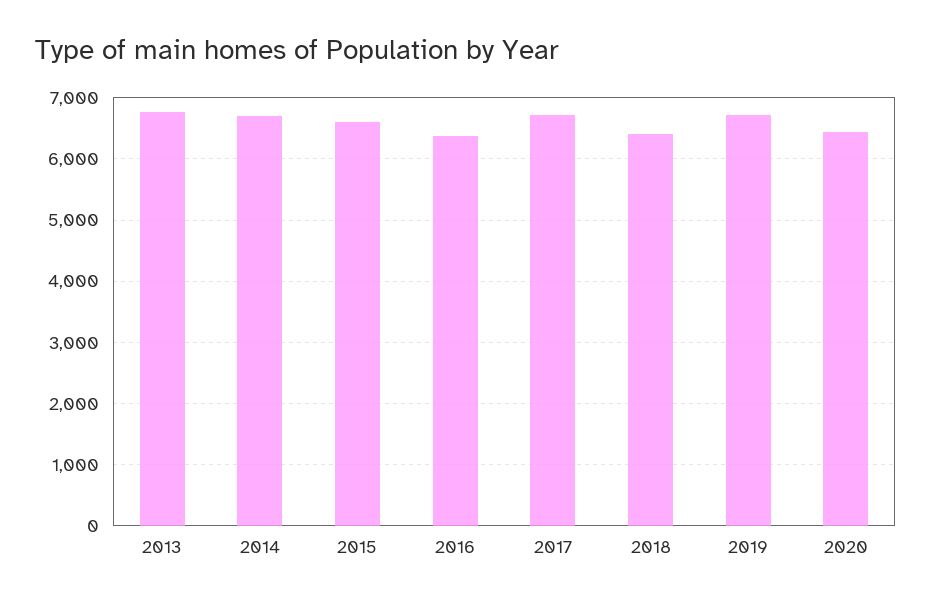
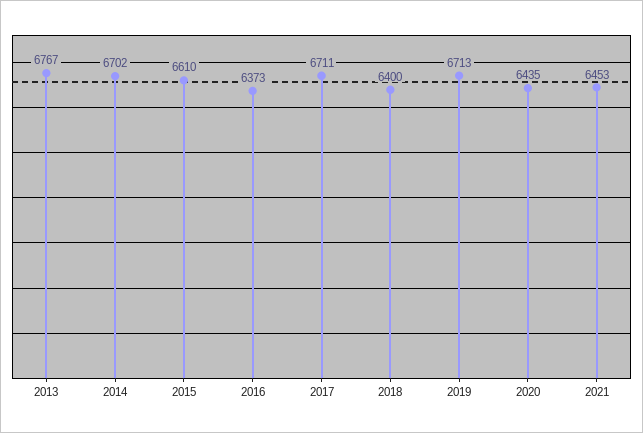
2021: none -> 6453

